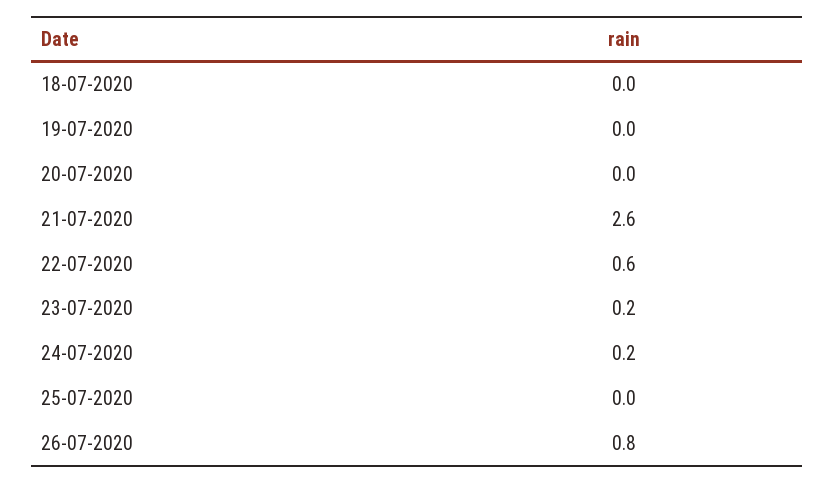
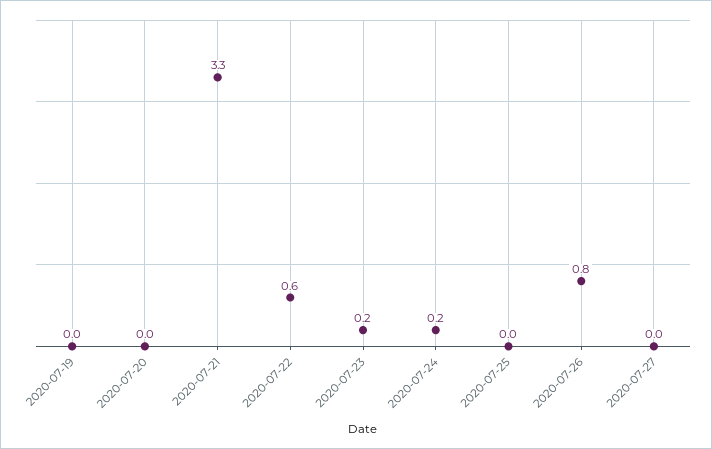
18-07-2020: 0 -> none
21-07-2020: 2.6 -> 3.3
2020-07-27: none -> 0

